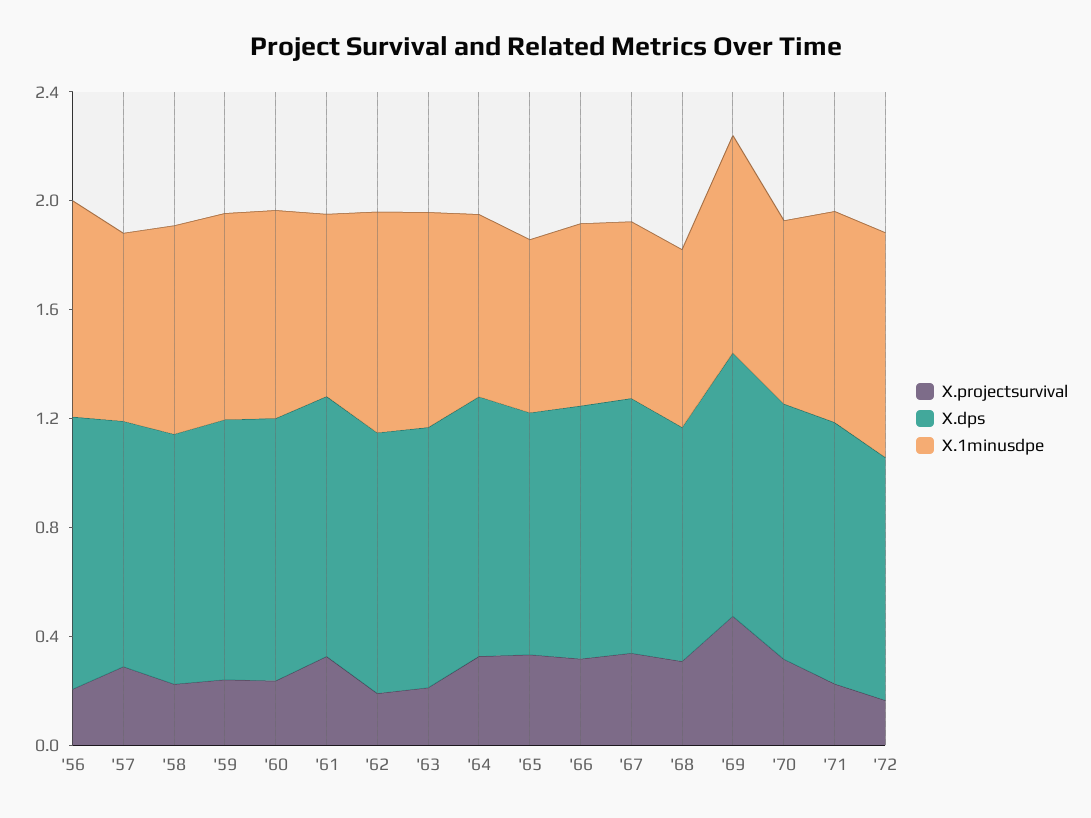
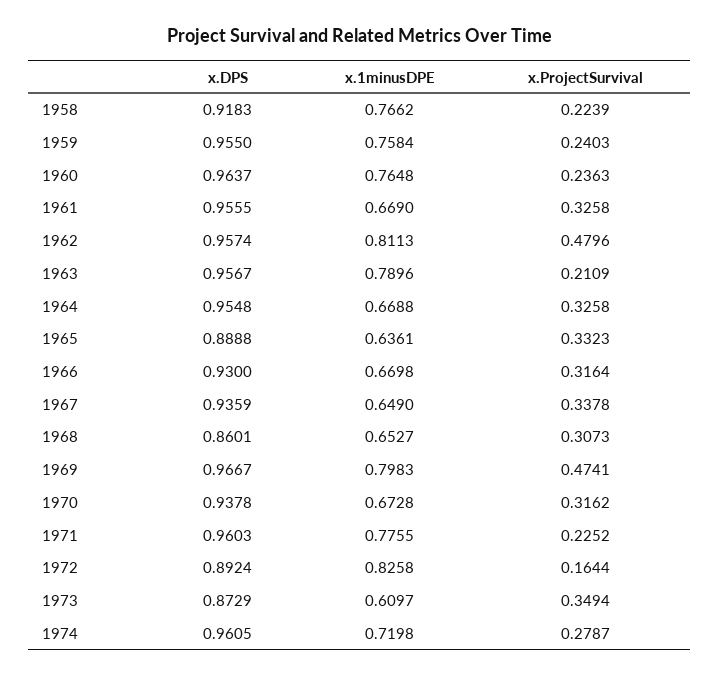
X.projectsurvival, '56: 0.2 -> none
X.dps, '56: 1 -> none
X.1minusdpe, '56: 0.8 -> none
X.projectsurvival, '57: 0.3 -> none
X.dps, '57: 0.9 -> none
X.1minusdpe, '57: 0.7 -> none
X.projectsurvival, '62: 0.2 -> 0.4796
X.dps, 1973: none -> 0.8729
X.1minusdpe, 1973: none -> 0.6097
X.projectsurvival, 1973: none -> 0.3494
X.dps, 1974: none -> 0.9605
X.1minusdpe, 1974: none -> 0.7198
X.projectsurvival, 1974: none -> 0.2787

